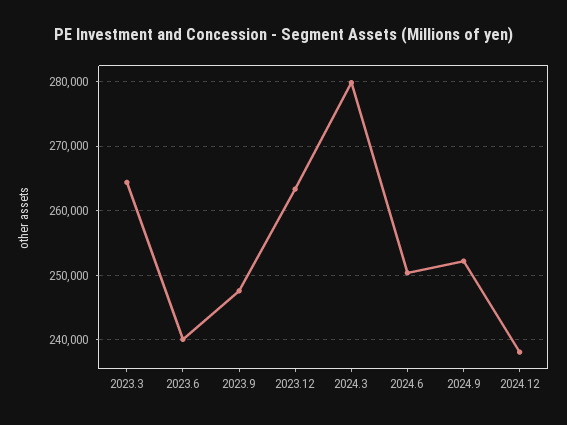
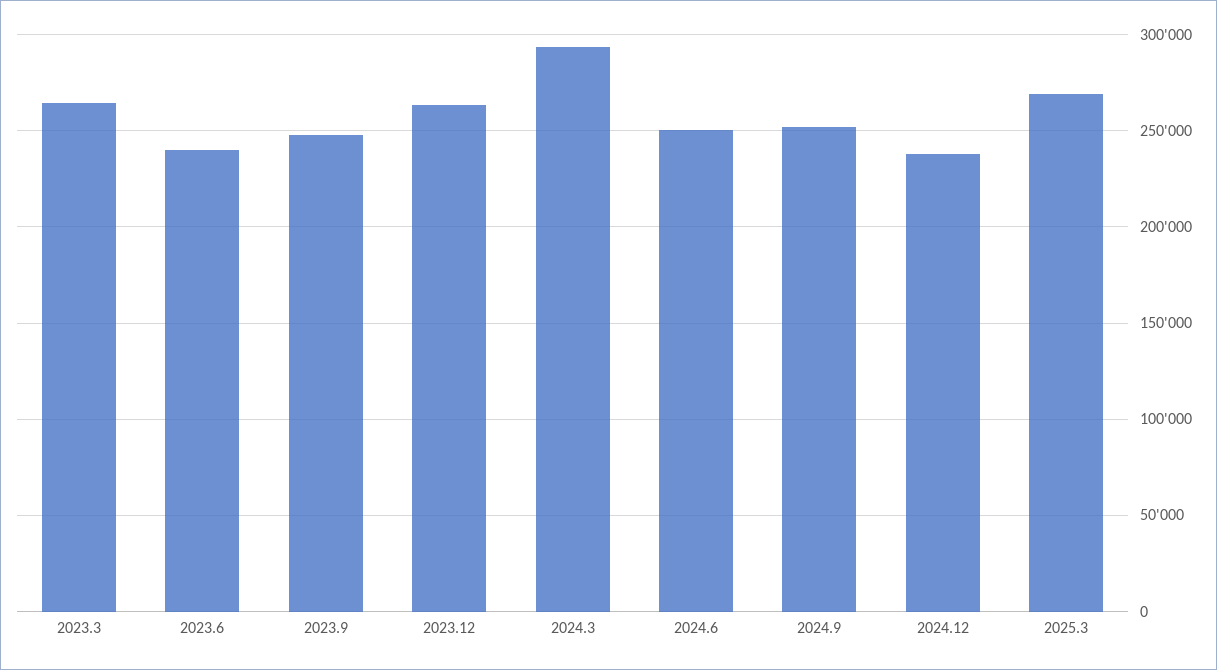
2024.3: 280000 -> 295000
2025.3: none -> 270000

